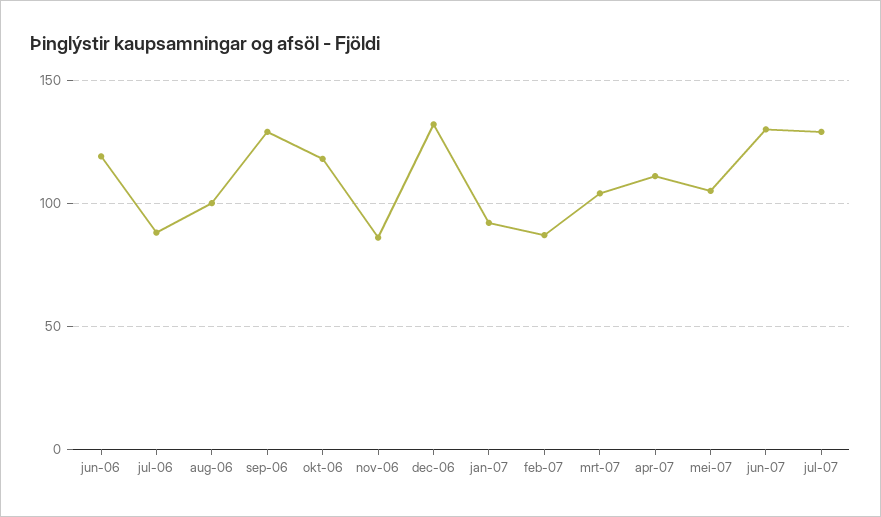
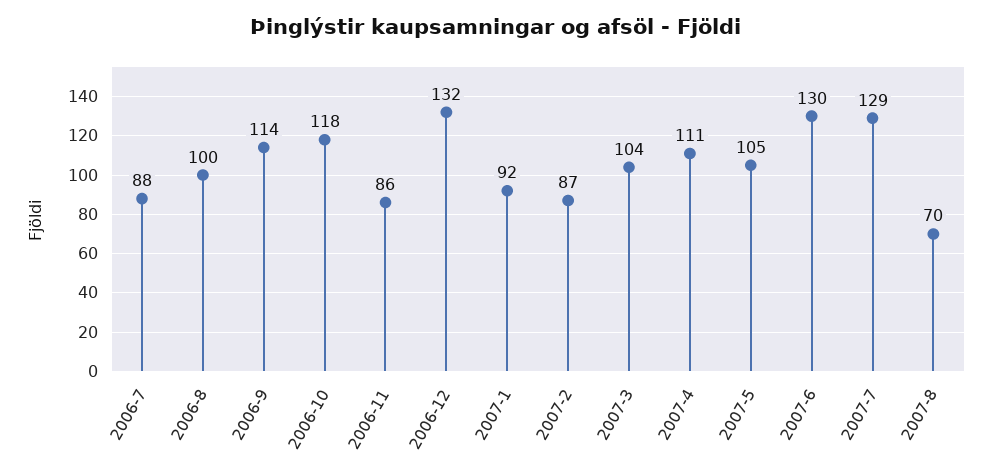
jun-06: 120 -> none
sep-06: 130 -> 114
2007-8: none -> 70

